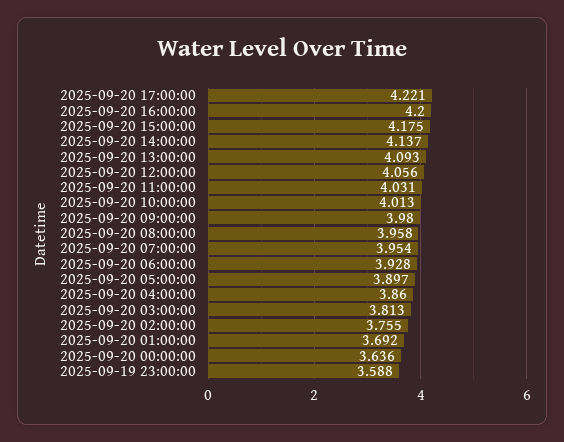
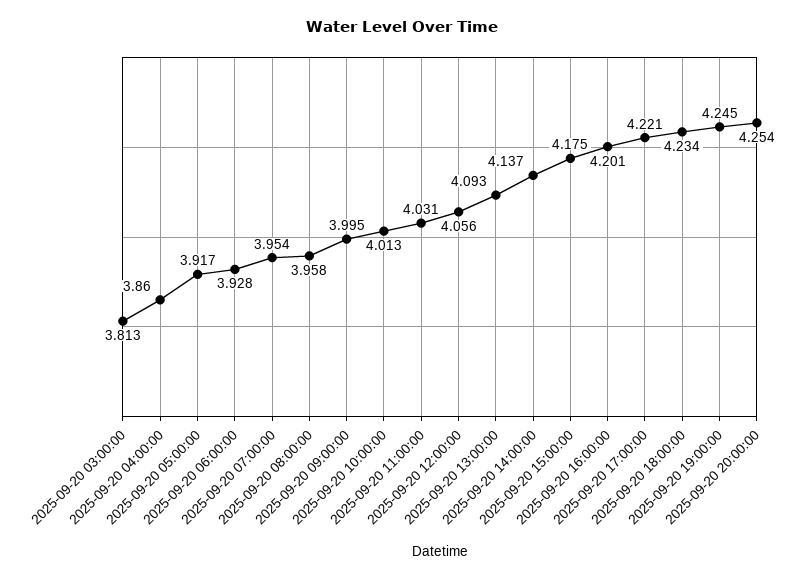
2025-09-20 16:00:00: 4.2 -> 4.201
2025-09-20 09:00:00: 3.98 -> 3.995
2025-09-20 05:00:00: 3.897 -> 3.917
2025-09-20 02:00:00: 3.755 -> none
2025-09-20 01:00:00: 3.692 -> none
2025-09-20 00:00:00: 3.636 -> none
2025-09-19 23:00:00: 3.588 -> none
2025-09-20 18:00:00: none -> 4.234
2025-09-20 19:00:00: none -> 4.245
2025-09-20 20:00:00: none -> 4.254

